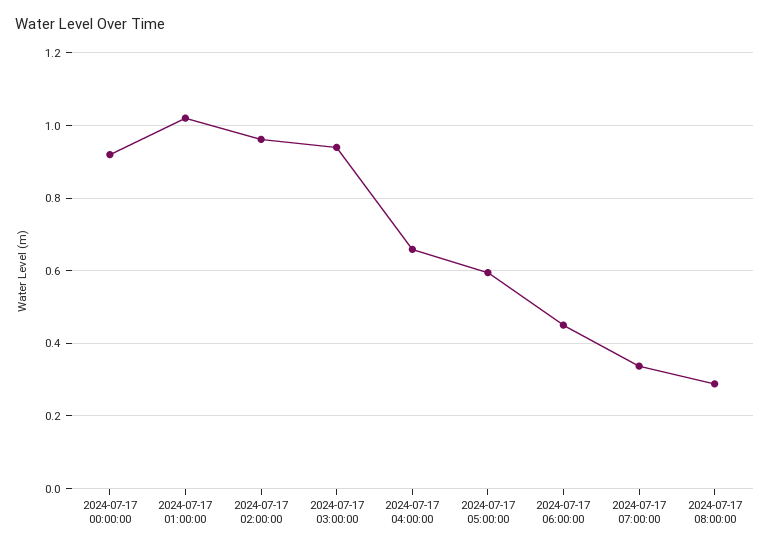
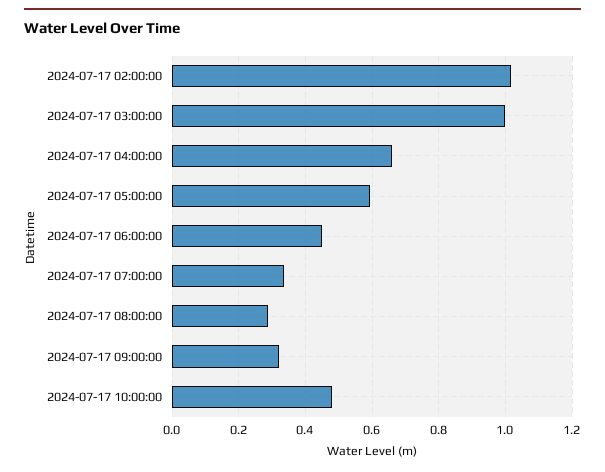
2024-07-17 00:00:00: 0.92 -> none
2024-07-17 01:00:00: 1.02 -> none
2024-07-17 02:00:00: 0.96 -> 1.02
2024-07-17 03:00:00: 0.94 -> 1
2024-07-17 09:00:00: none -> 0.32
2024-07-17 10:00:00: none -> 0.48

